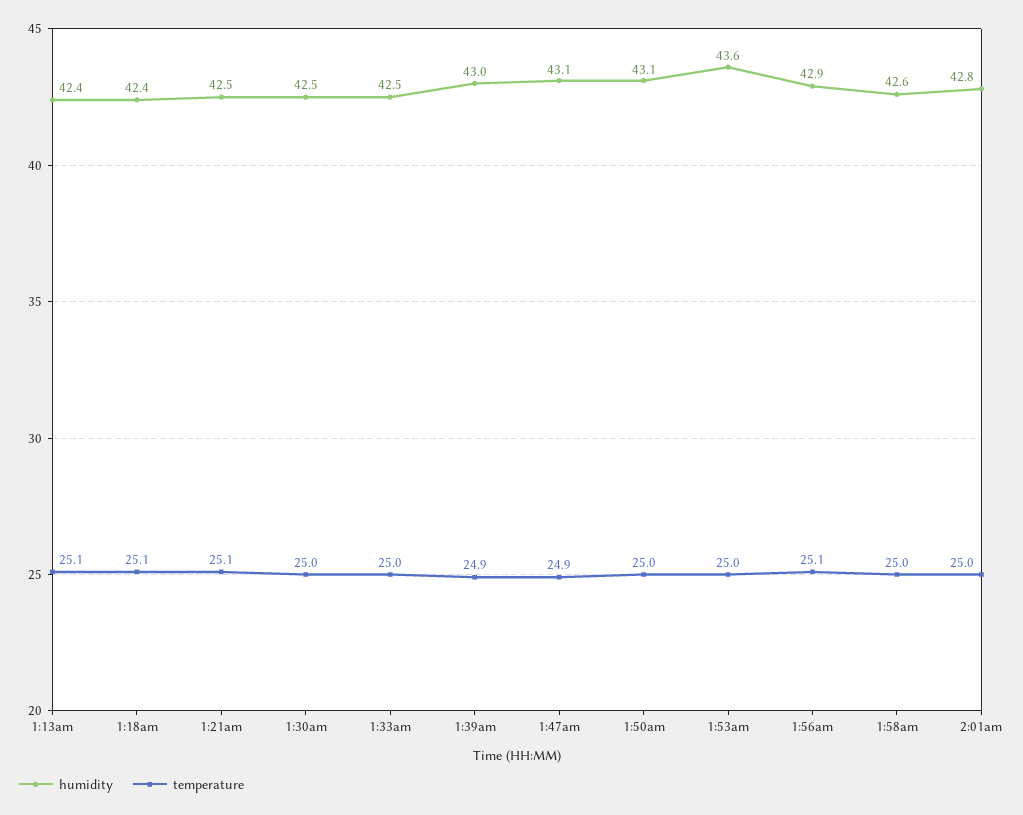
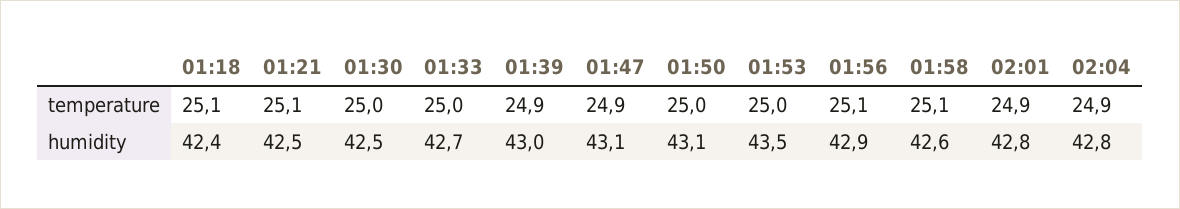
humidity, 1:13am: 42.4 -> none
temperature, 1:13am: 25.1 -> none
humidity, 1:33am: 42.5 -> 42.7
humidity, 1:53am: 43.6 -> 43.5
temperature, 1:58am: 25 -> 25.1
temperature, 2:01am: 25 -> 24.9
temperature, 02:04: none -> 24.9
humidity, 02:04: none -> 42.8

